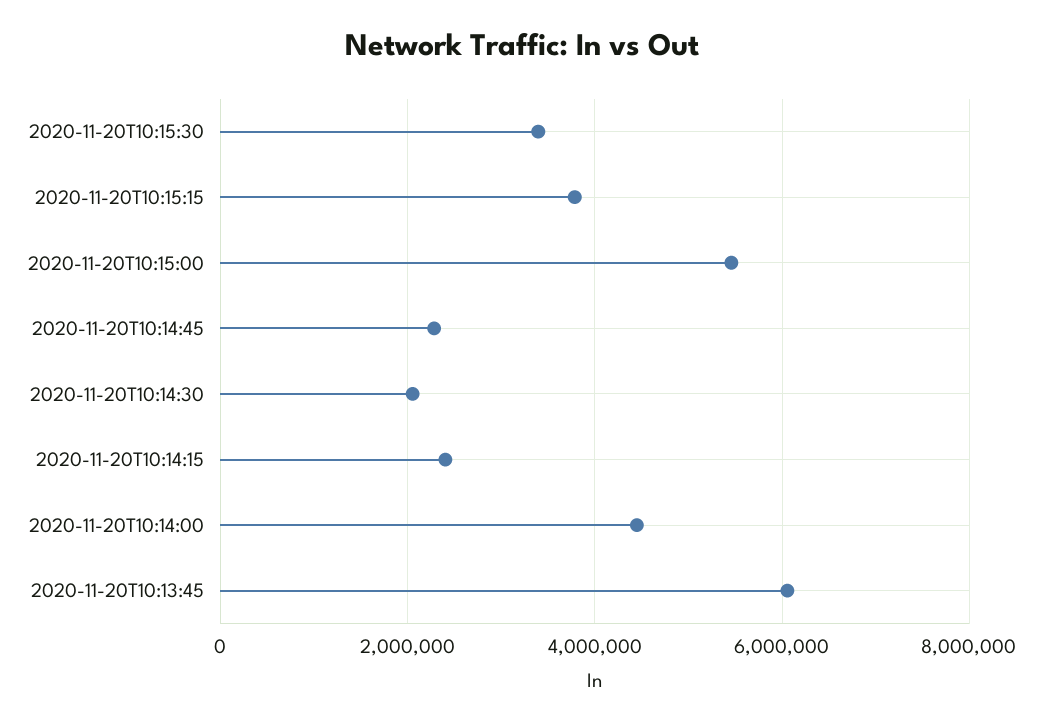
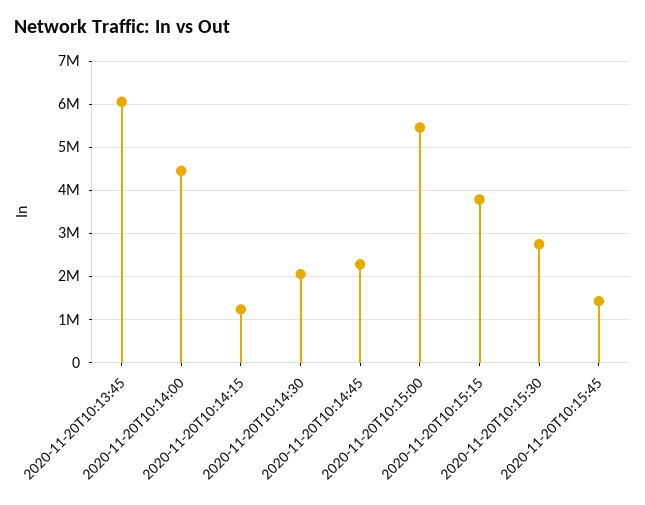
2020-11-20T10:15:30: 3400000 -> 2800000
2020-11-20T10:14:15: 2400000 -> 1200000
2020-11-20T10:15:45: none -> 1400000

